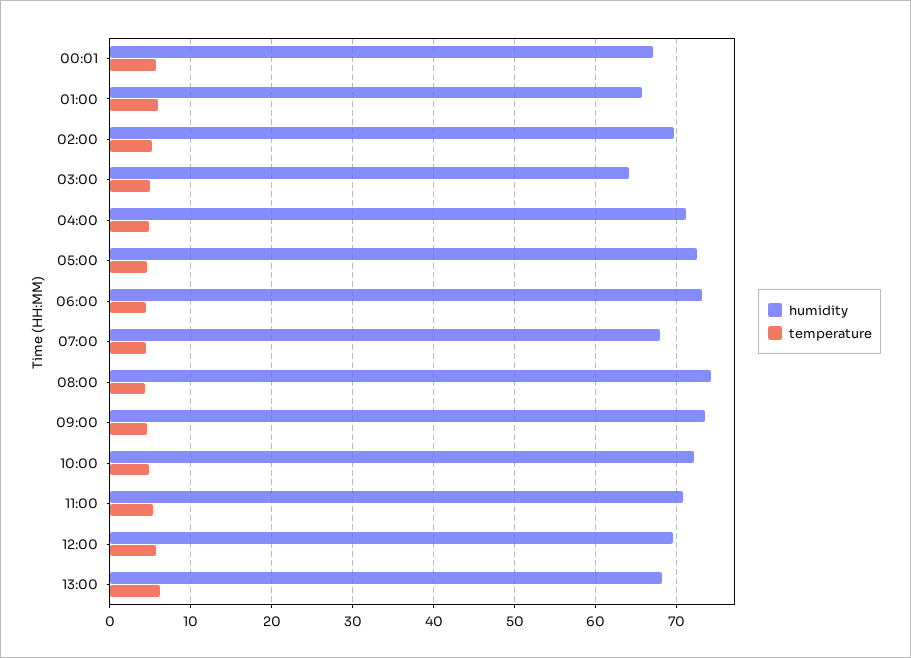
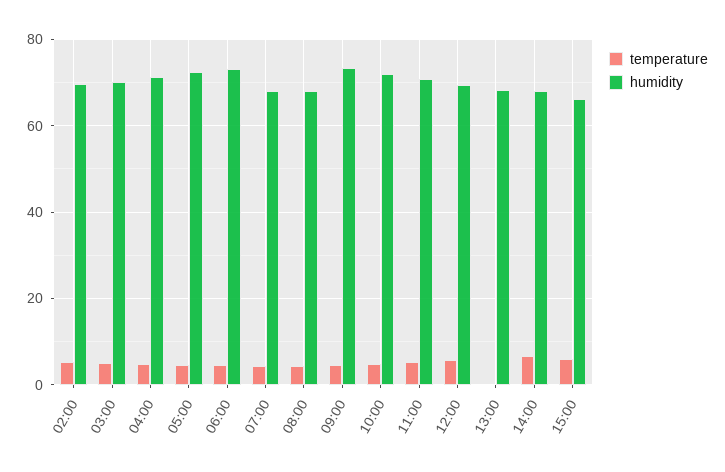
humidity, 00:01: 67 -> none
temperature, 00:01: 6 -> none
humidity, 01:00: 66 -> none
temperature, 01:00: 6 -> none
humidity, 03:00: 64 -> 70
humidity, 08:00: 74 -> 68
temperature, 13:00: 6 -> 0
temperature, 14:00: none -> 6
humidity, 14:00: none -> 68
temperature, 15:00: none -> 6
humidity, 15:00: none -> 66

